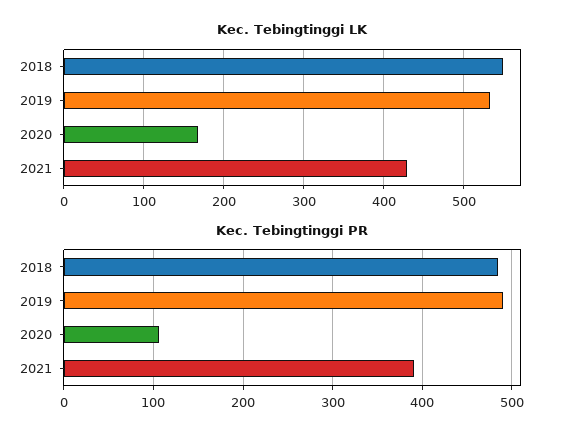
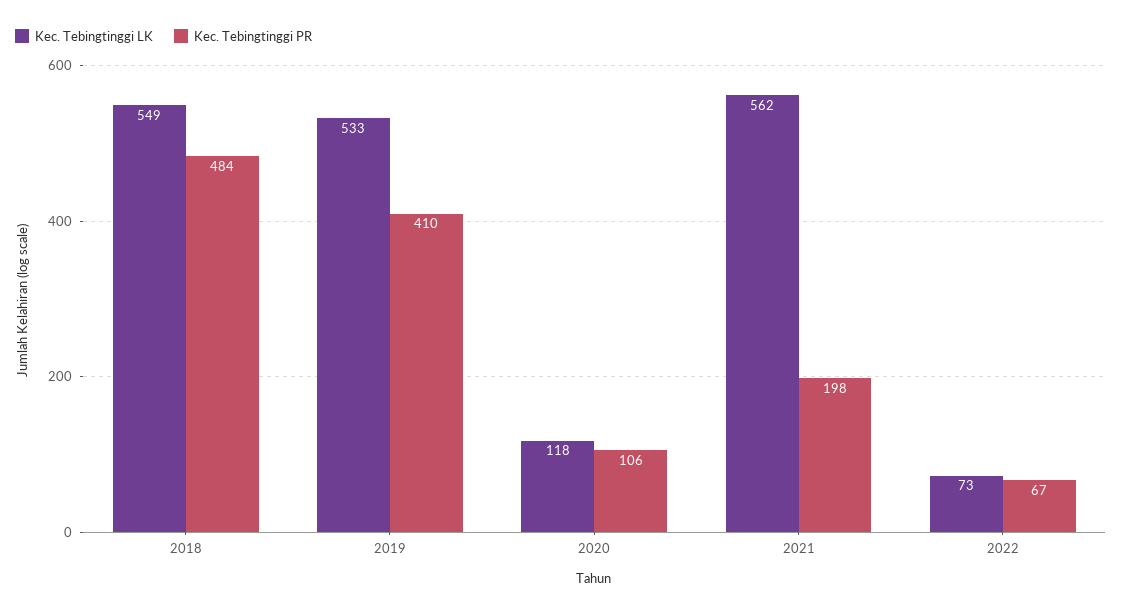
Kec. Tebingtinggi LK, 2020: 170 -> 118
Kec. Tebingtinggi LK, 2021: 430 -> 562
Kec. Tebingtinggi PR, 2019: 490 -> 410
Kec. Tebingtinggi PR, 2021: 390 -> 198
Kec. Tebingtinggi LK, 2022: none -> 73
Kec. Tebingtinggi PR, 2022: none -> 67

